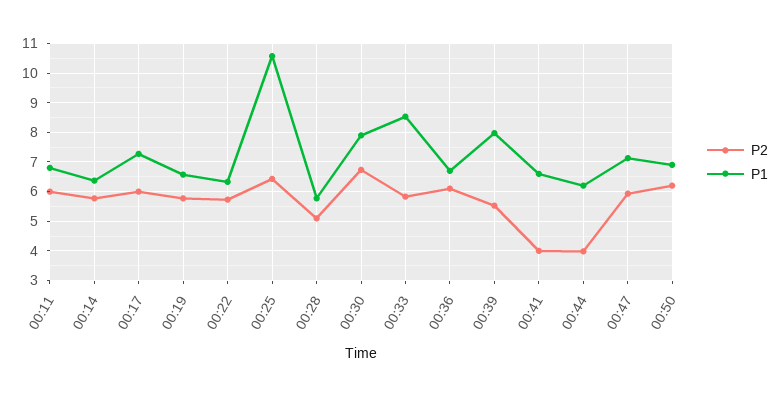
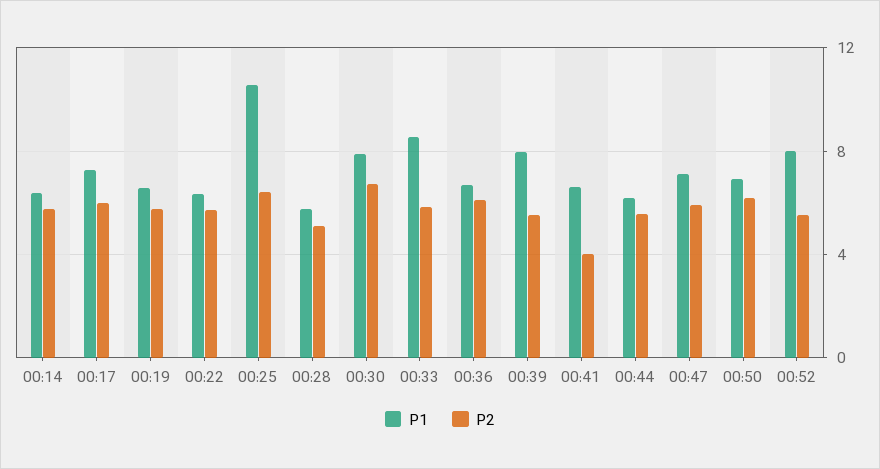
P2, 00:11: 6 -> none
P1, 00:11: 6.75 -> none
P2, 00:44: 4 -> 5.5
P1, 00:52: none -> 8
P2, 00:52: none -> 5.5

